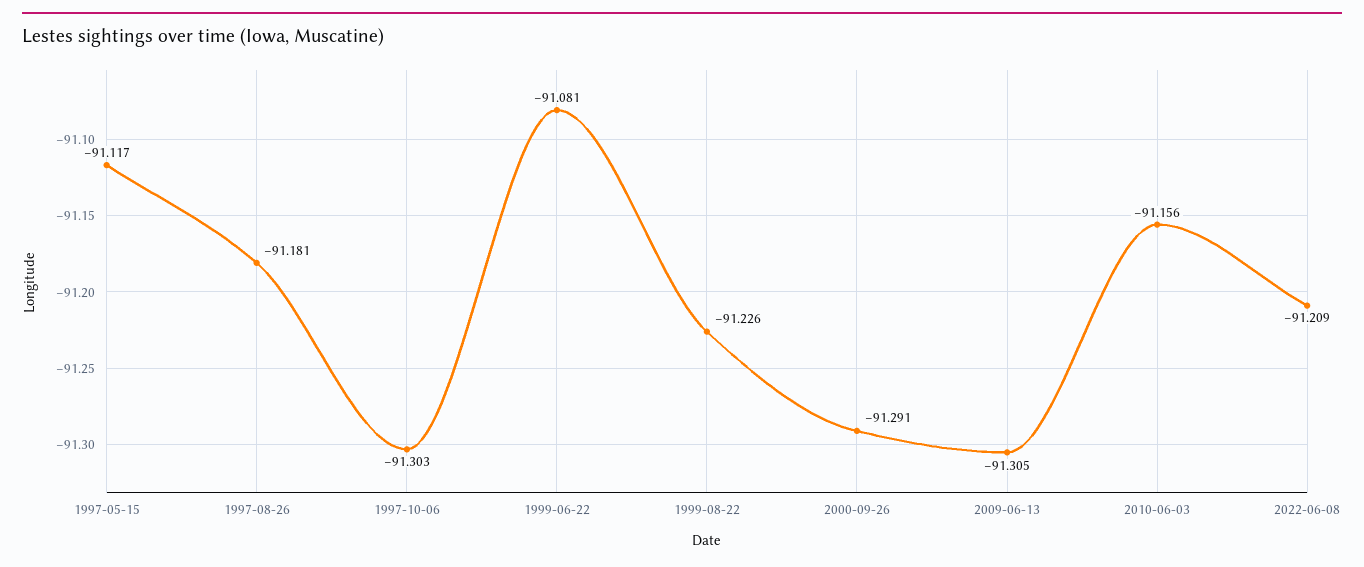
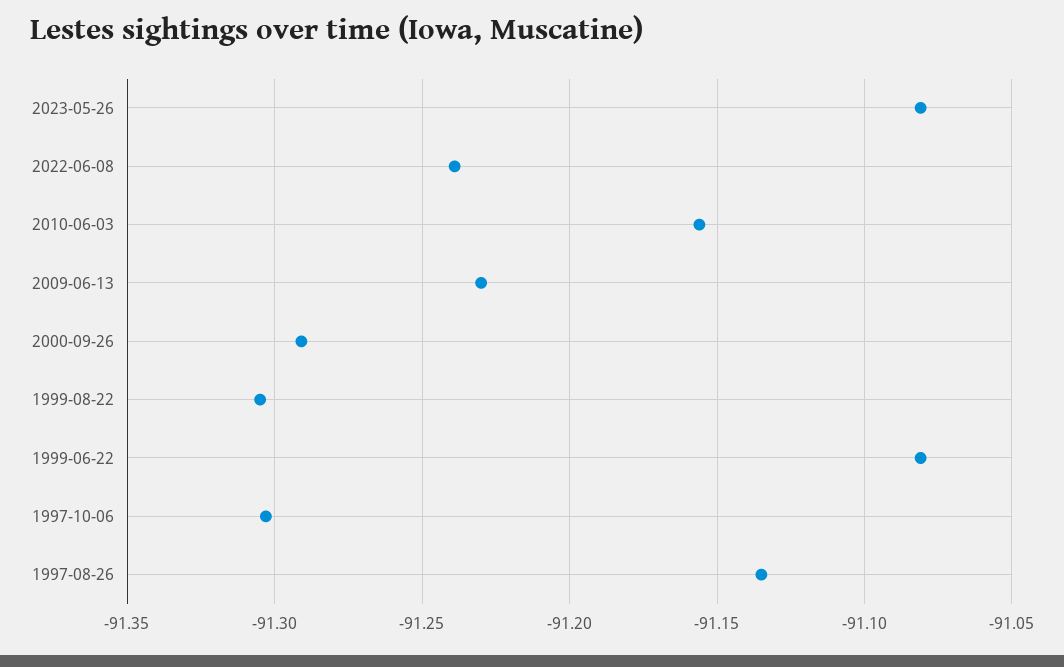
1997-05-15: -91.117 -> none
1997-08-26: -91.181 -> -91.135
1999-08-22: -91.226 -> -91.305
2009-06-13: -91.305 -> -91.23
2022-06-08: -91.209 -> -91.24
2023-05-26: none -> -91.08

